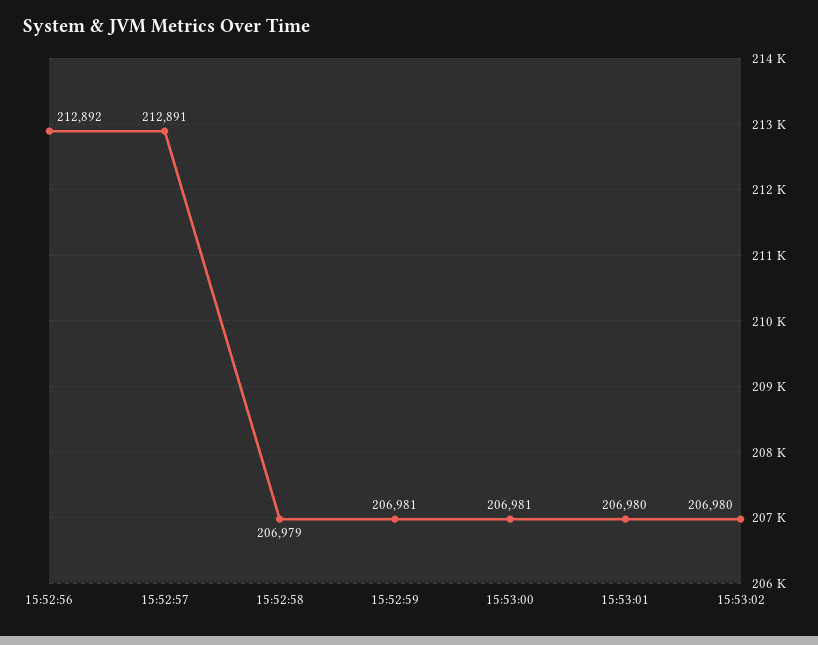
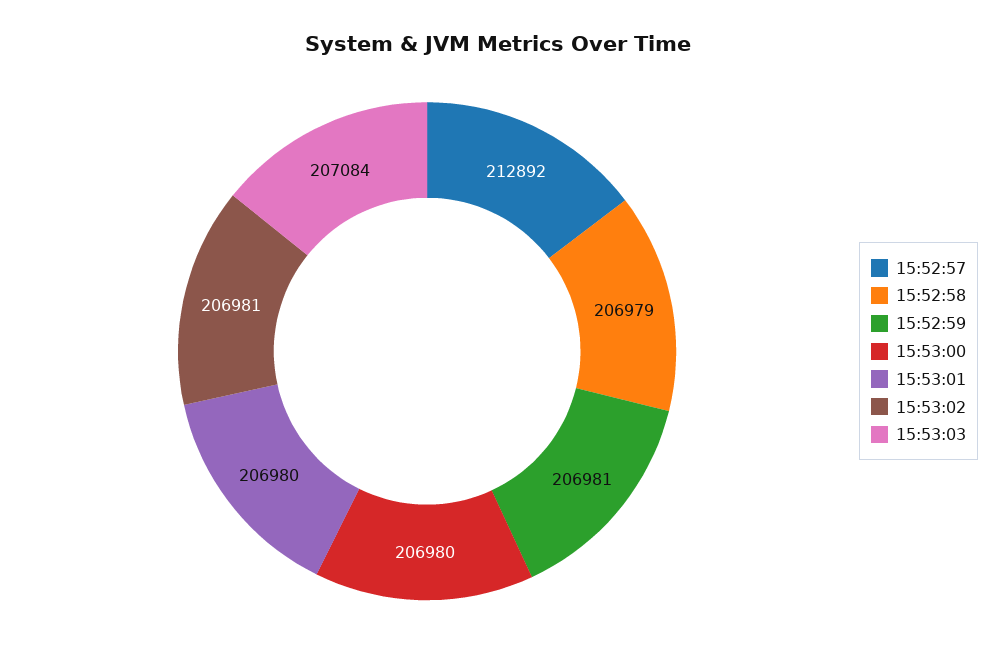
15:52:56: 212892 -> none
15:52:57: 212891 -> 212892
15:53:00: 206981 -> 206980
15:53:02: 206980 -> 206981
15:53:03: none -> 207084

